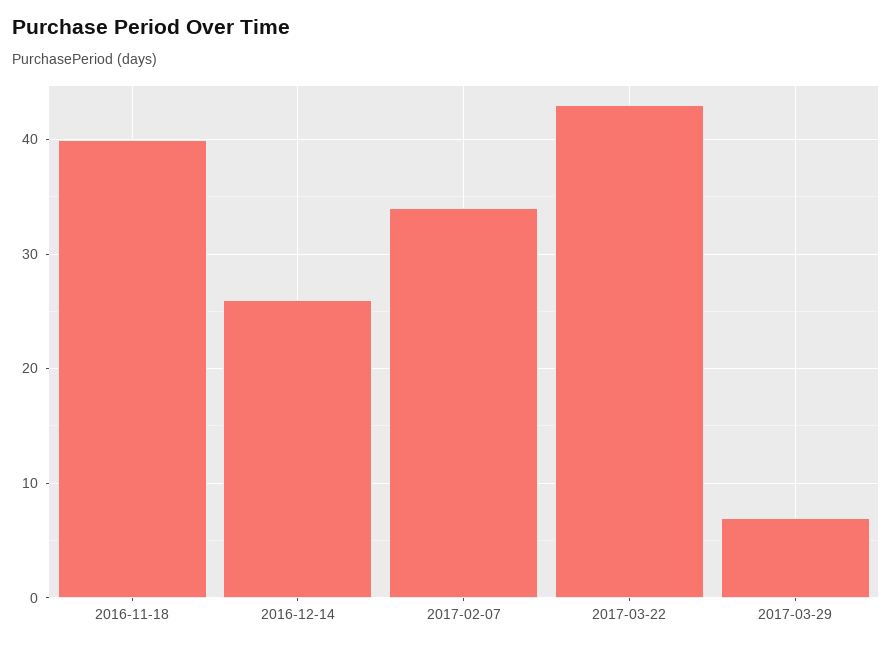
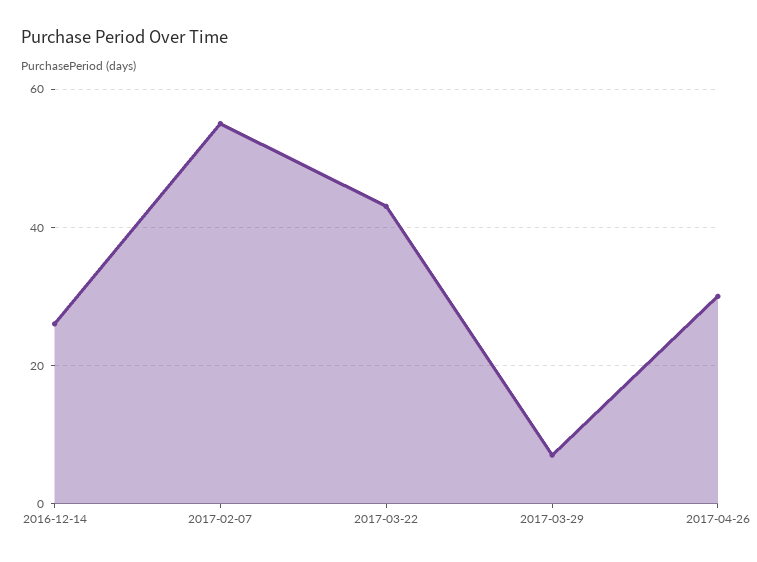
2016-11-18: 40 -> none
2017-02-07: 34 -> 55
2017-04-26: none -> 30

